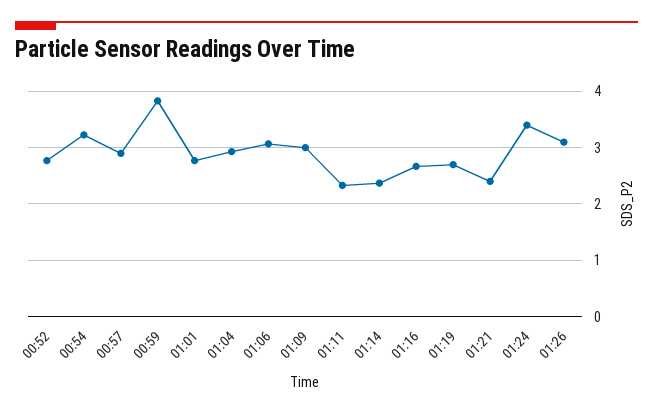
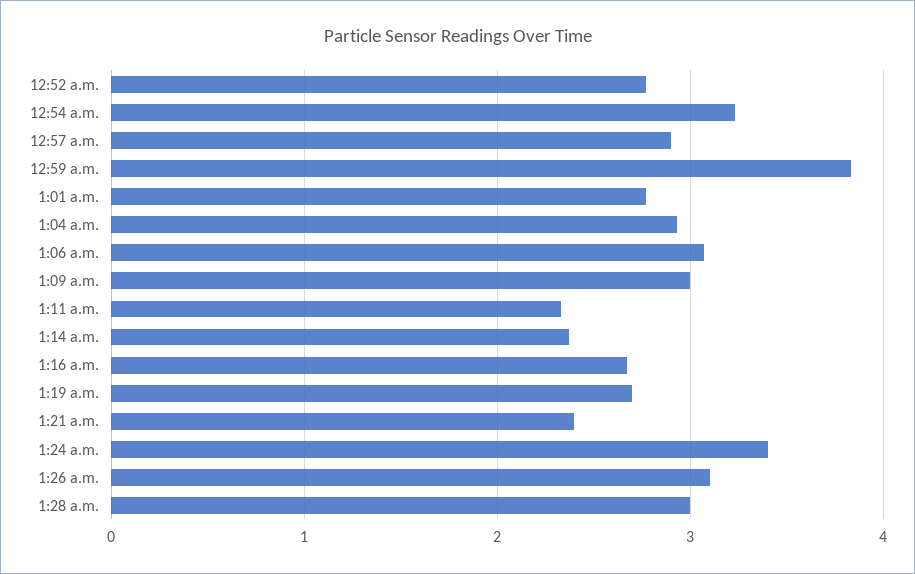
1:28 a.m.: none -> 3

